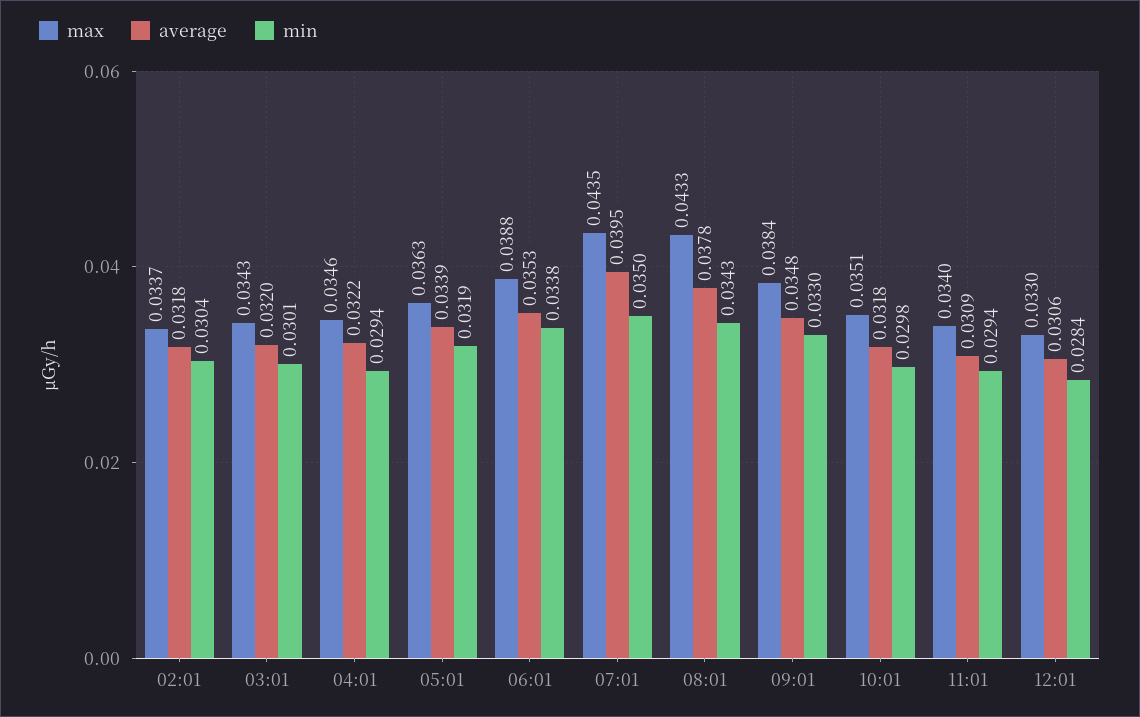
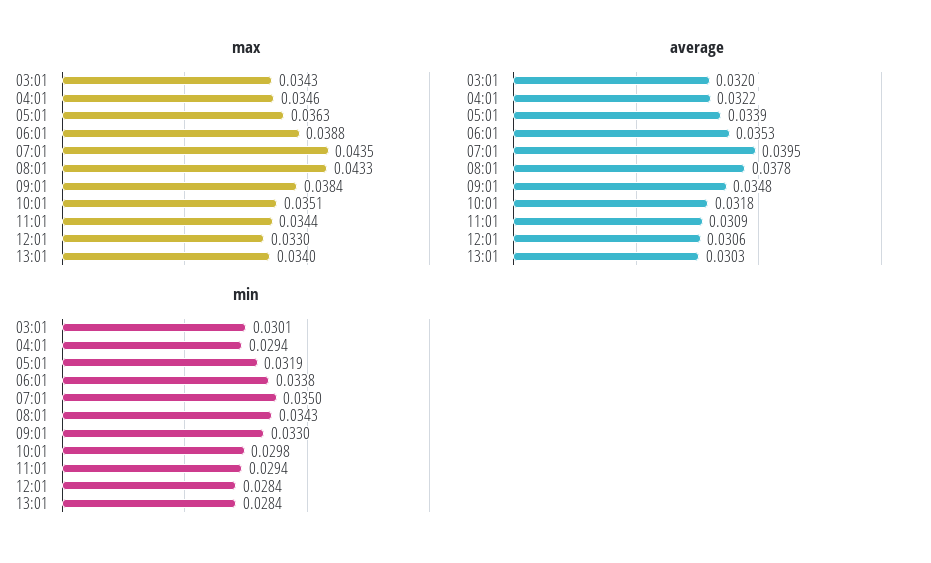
max, 02:01: 0.0337 -> none
average, 02:01: 0.0318 -> none
min, 02:01: 0.0304 -> none
max, 11:01: 0.034 -> 0.0344
max, 13:01: none -> 0.034
average, 13:01: none -> 0.0303
min, 13:01: none -> 0.0284

